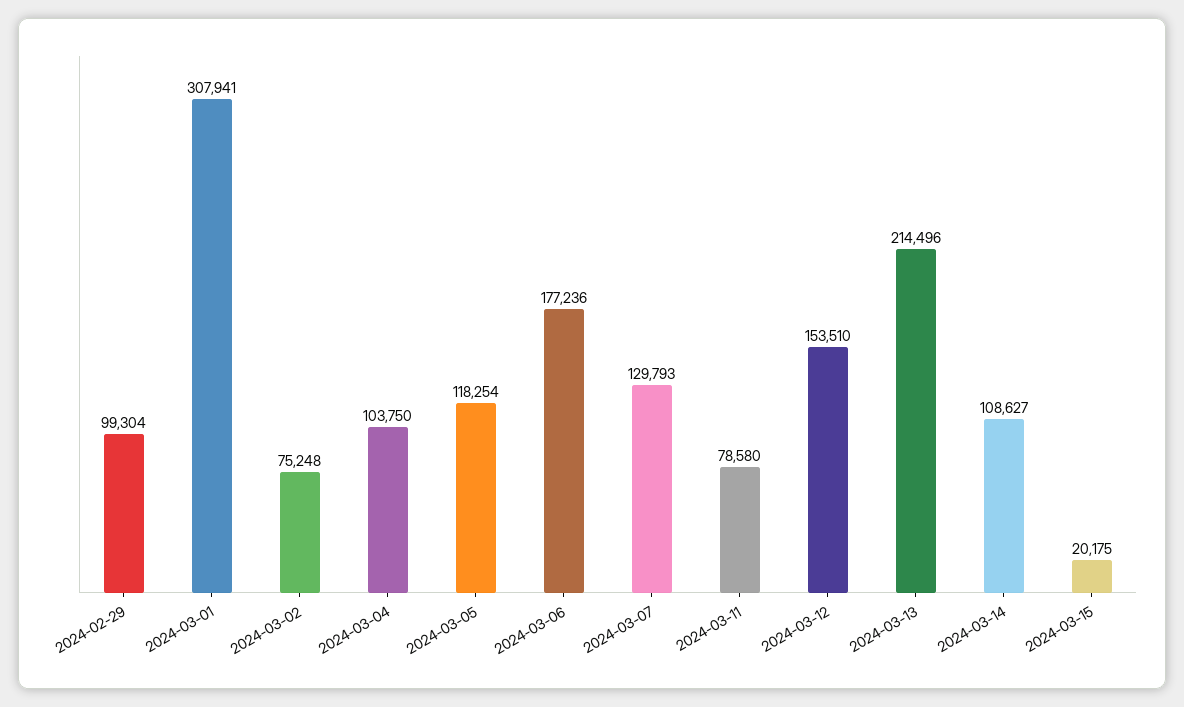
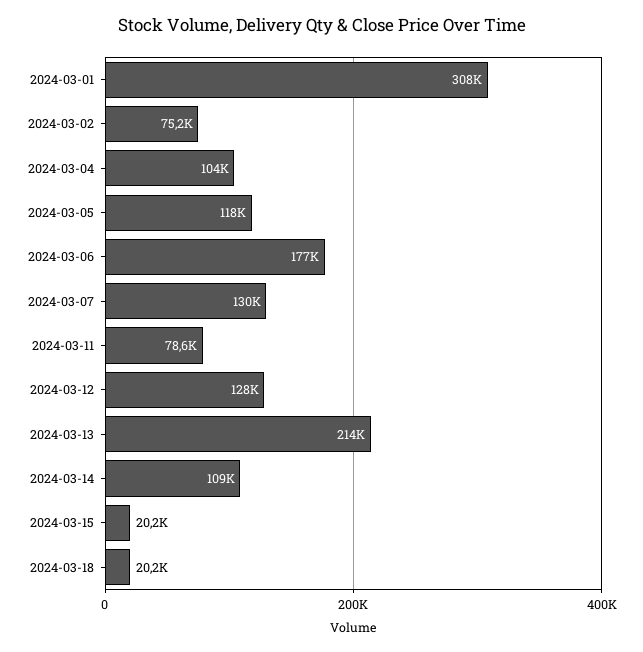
2024-02-29: 99304 -> none
2024-03-12: 153510 -> 128000
2024-03-18: none -> 20200

